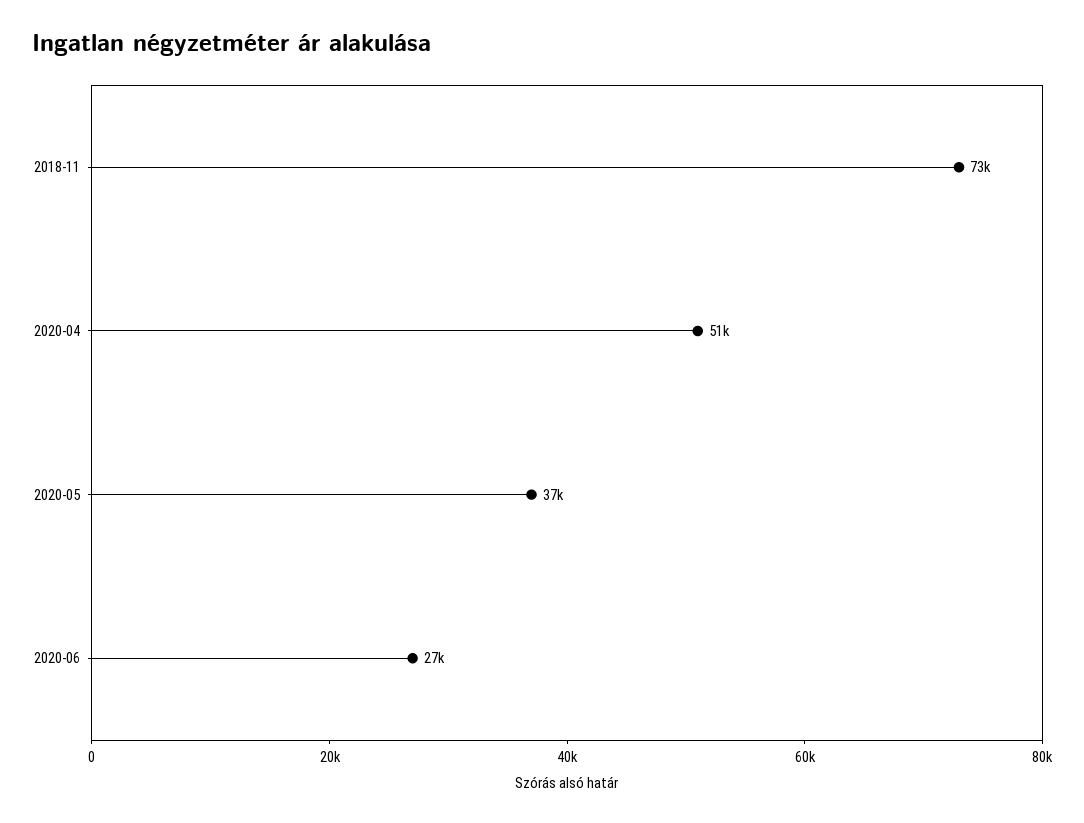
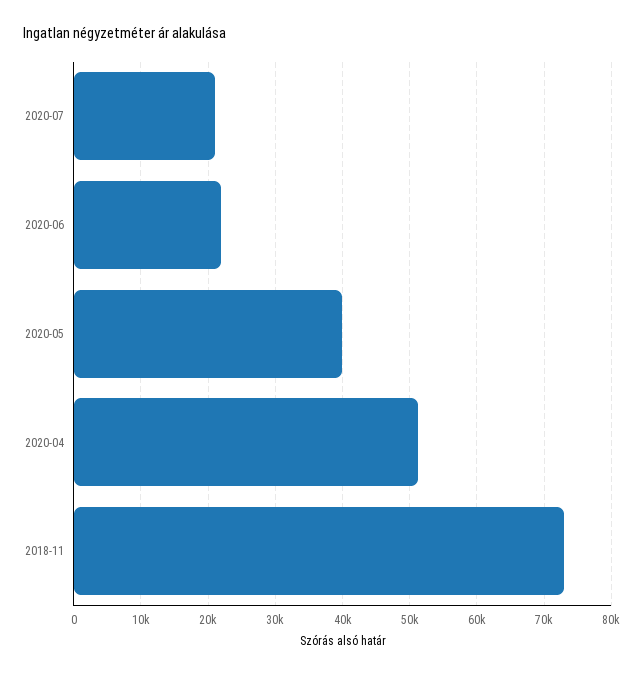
2020-05: 37000 -> 40000
2020-06: 27000 -> 22000
2020-07: none -> 21000

